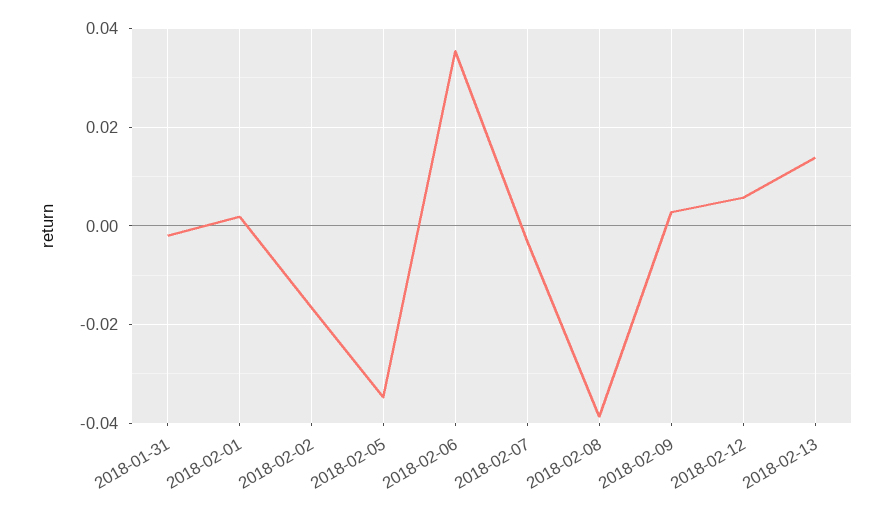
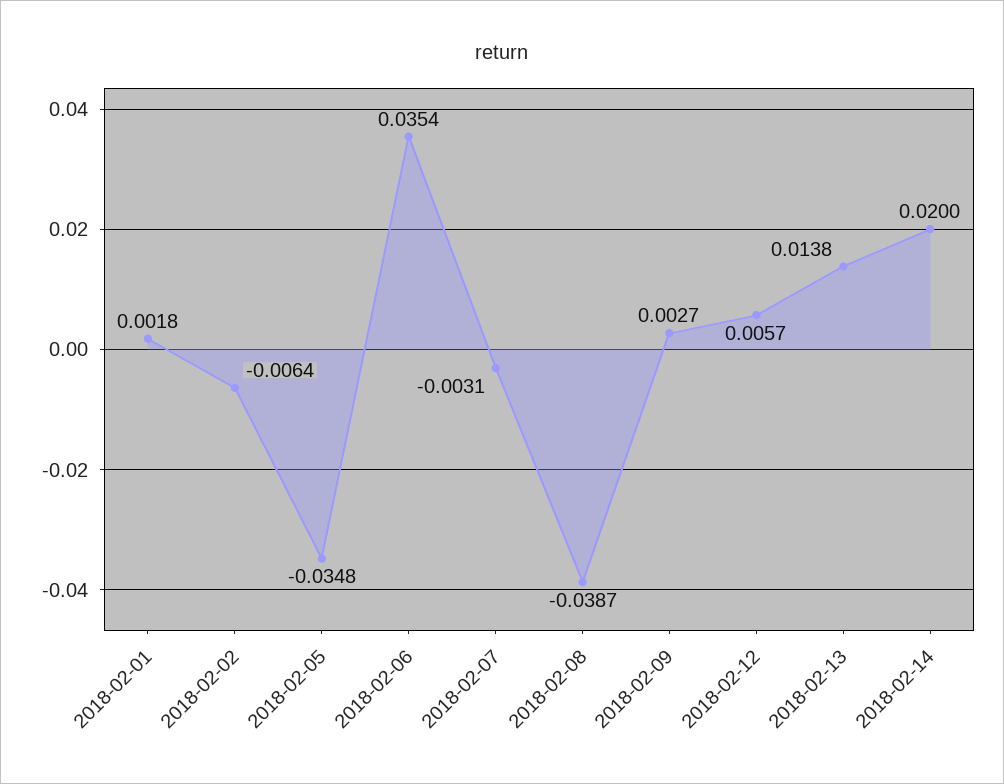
2018-01-31: -0.002 -> none
2018-02-02: -0.016 -> -0.0064
2018-02-14: none -> 0.02

